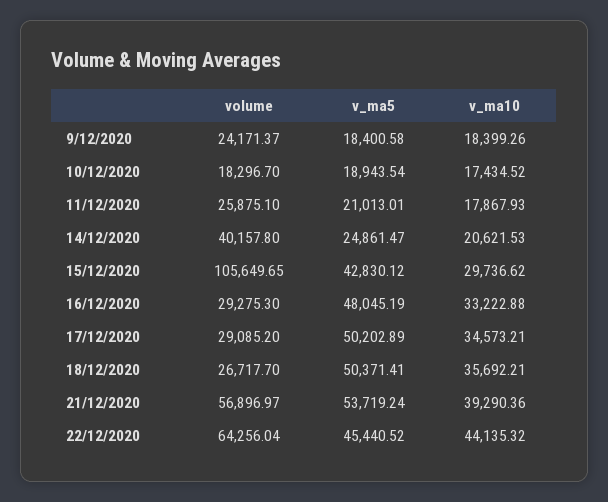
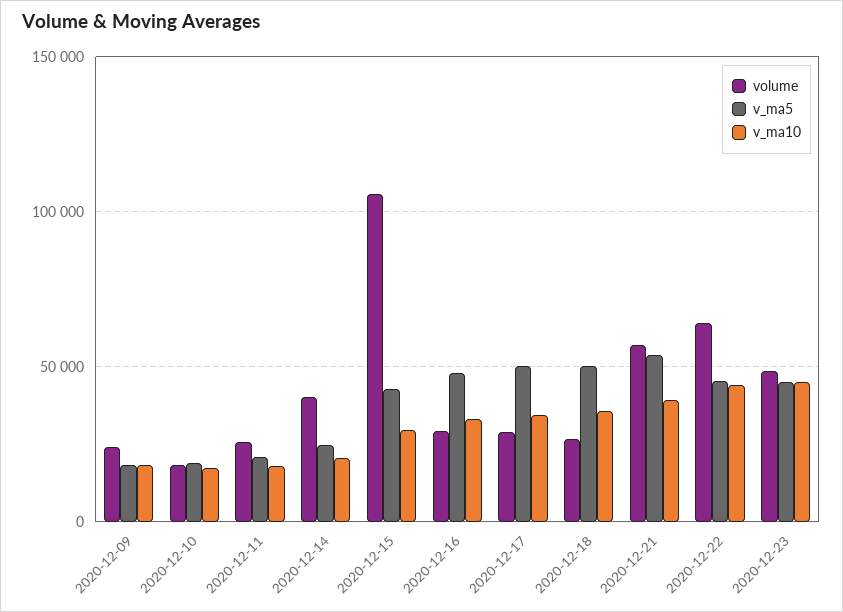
volume, 2020-12-23: none -> 50000
v_ma5, 2020-12-23: none -> 45000
v_ma10, 2020-12-23: none -> 45000

